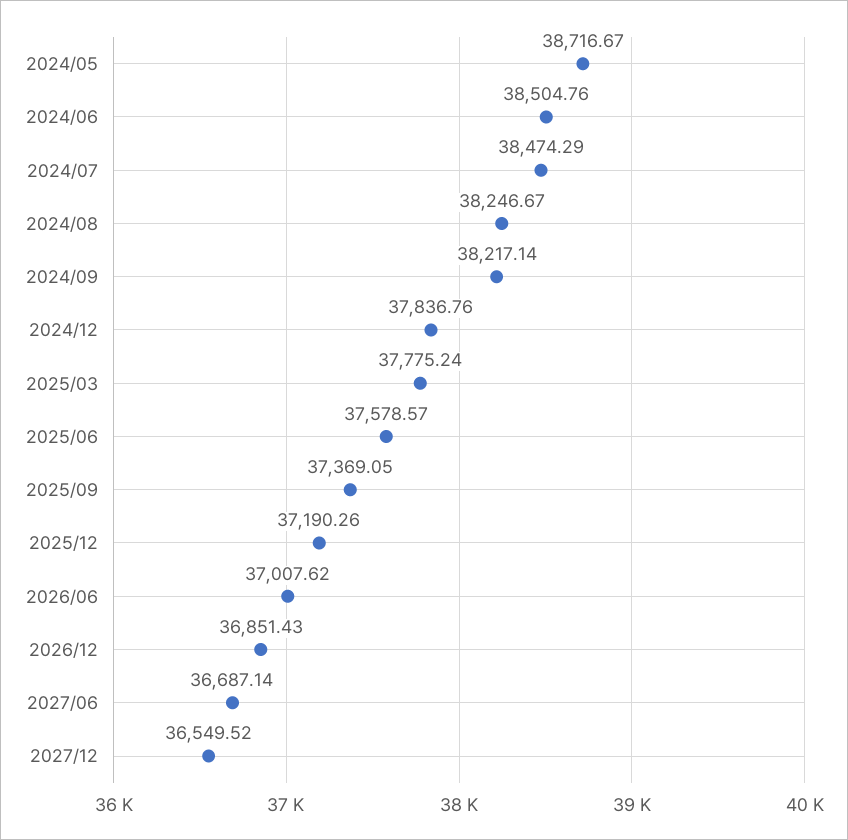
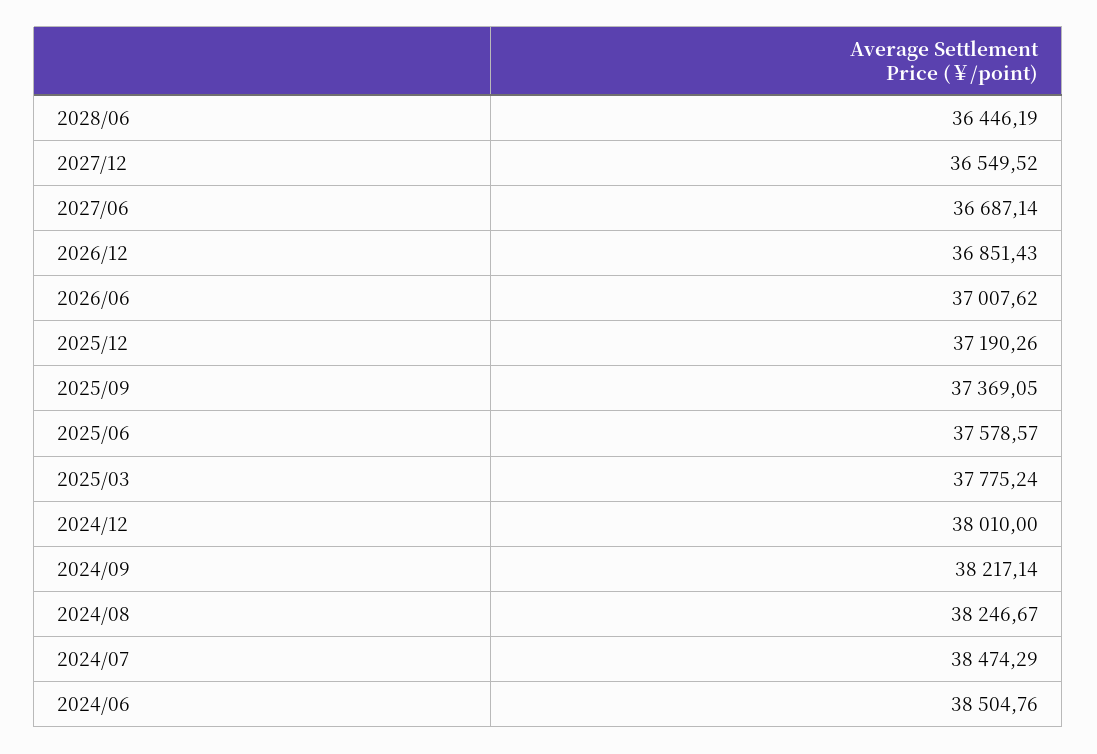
2024/05: 38716.67 -> none
2024/12: 37836.76 -> 38010
2028/06: none -> 36446.19

